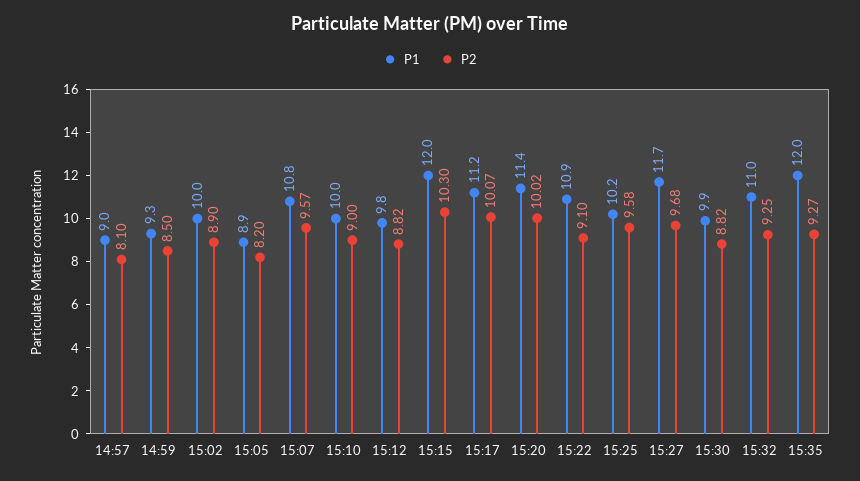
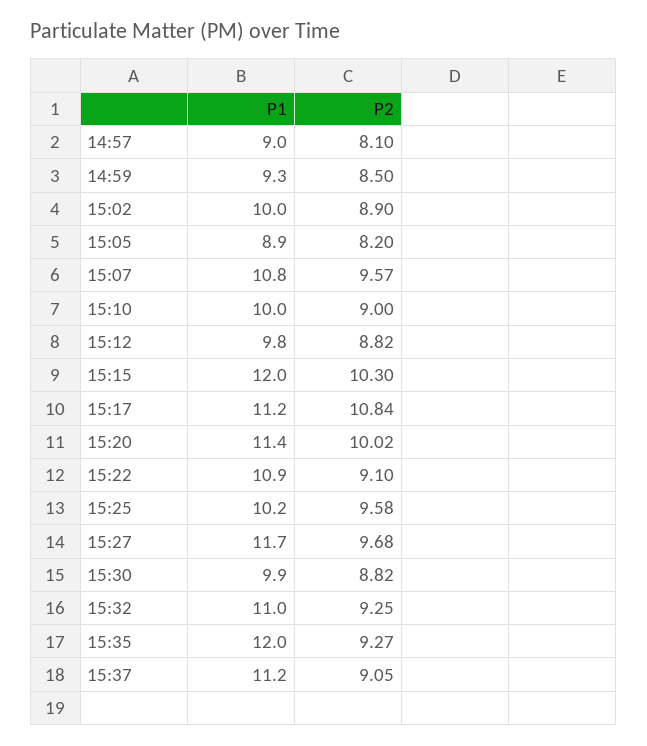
P2, 15:17: 10.07 -> 10.84
P1, 15:37: none -> 11.2
P2, 15:37: none -> 9.05

